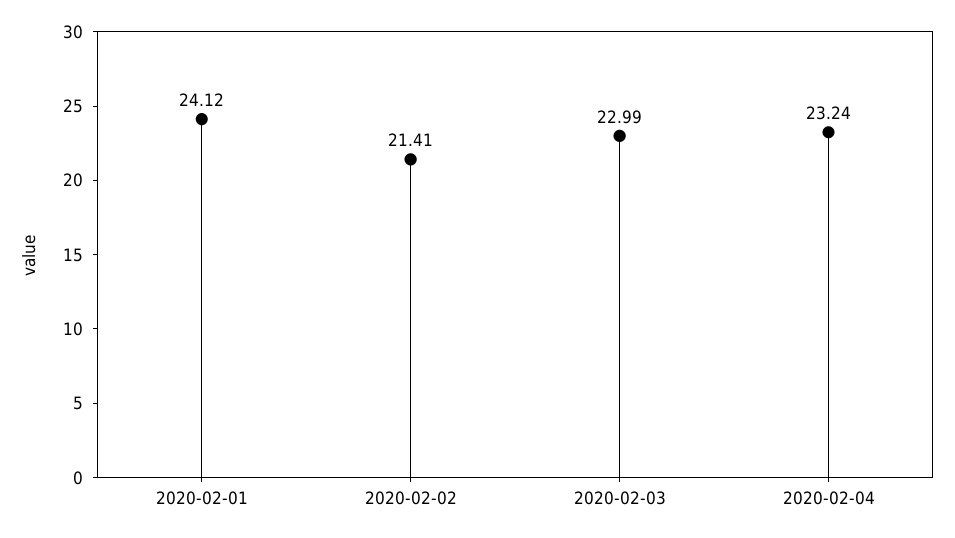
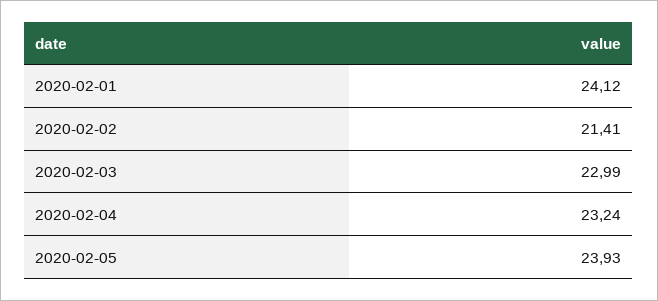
2020-02-05: none -> 23.93

